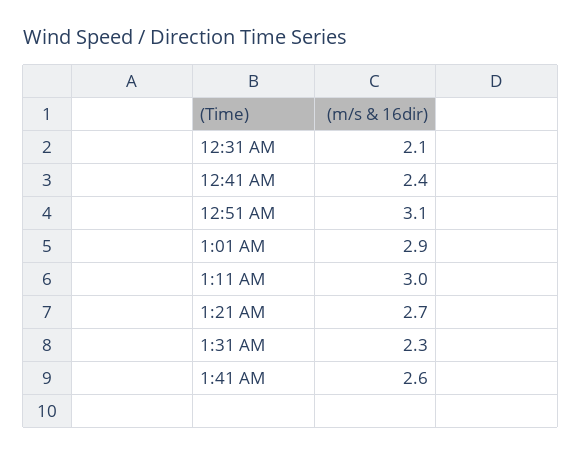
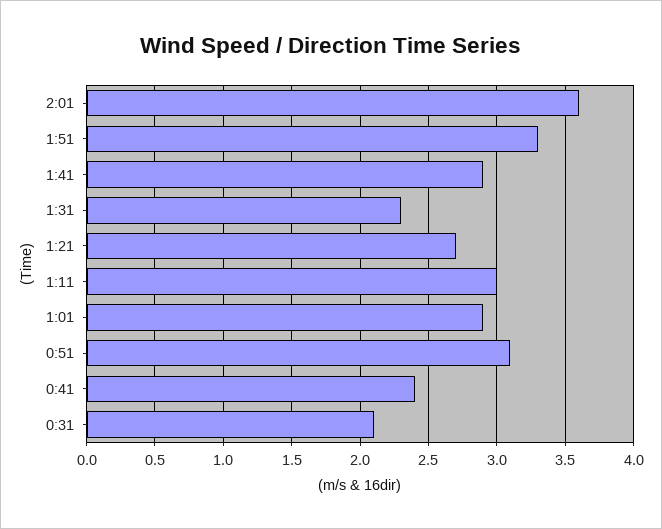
1:41 AM: 2.6 -> 2.9
2:01: none -> 3.6
1:51: none -> 3.3

